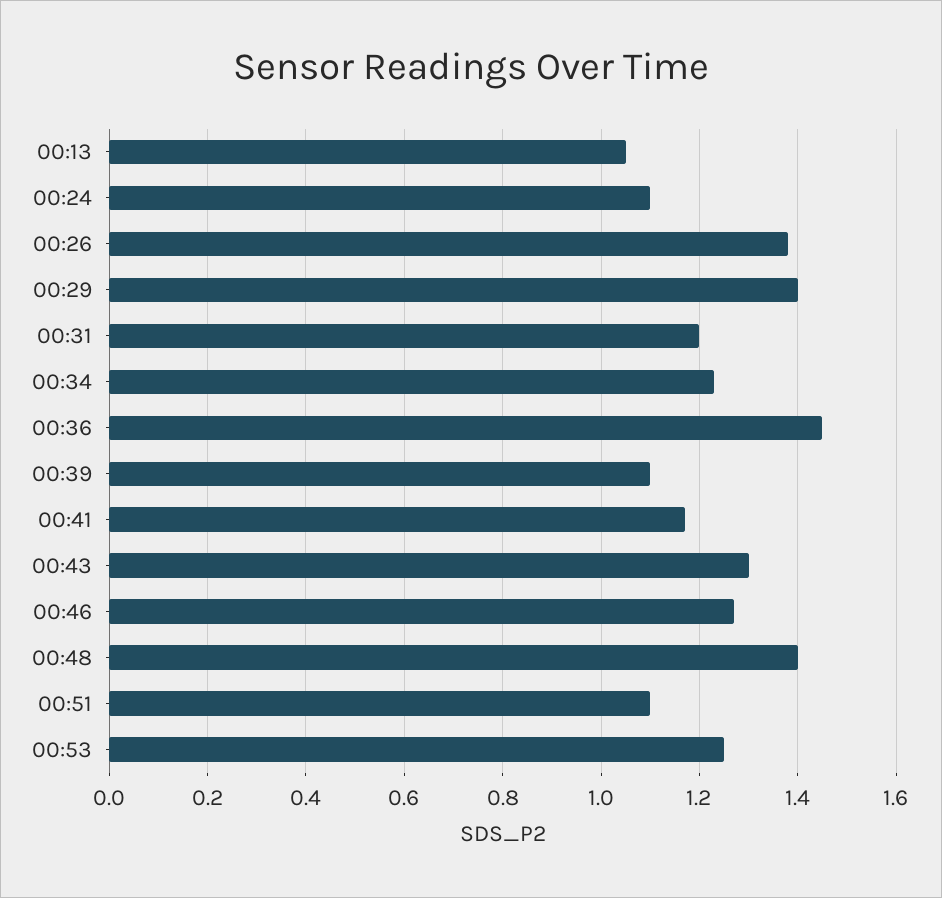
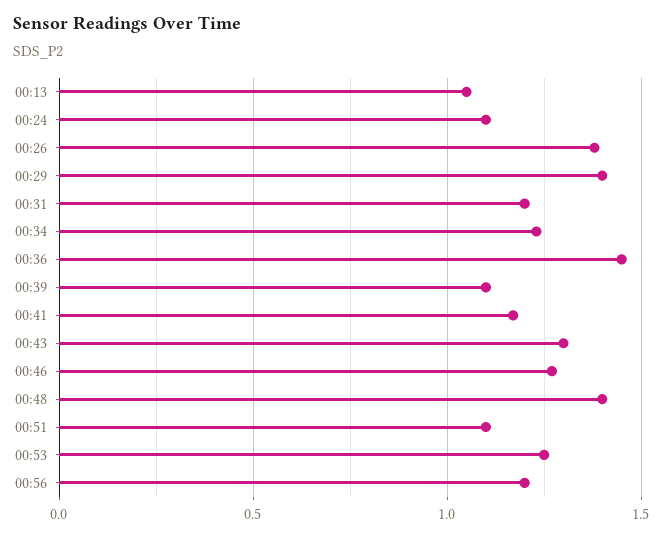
00:56: none -> 1.2

